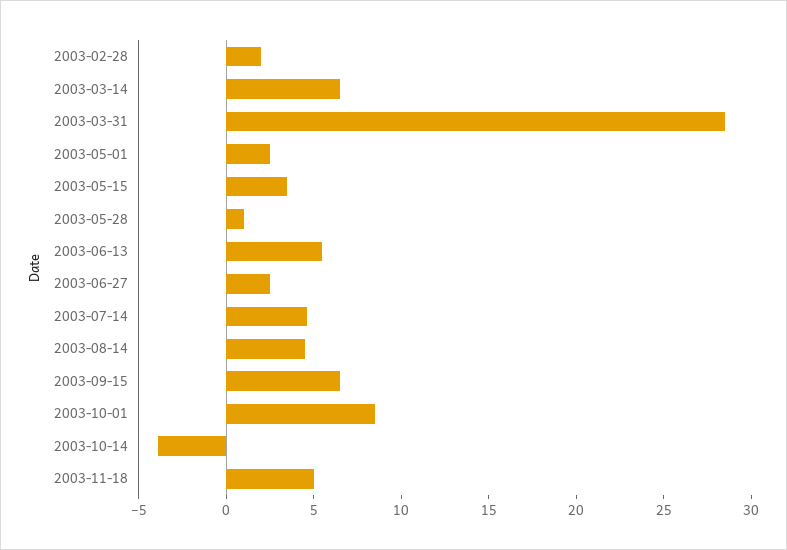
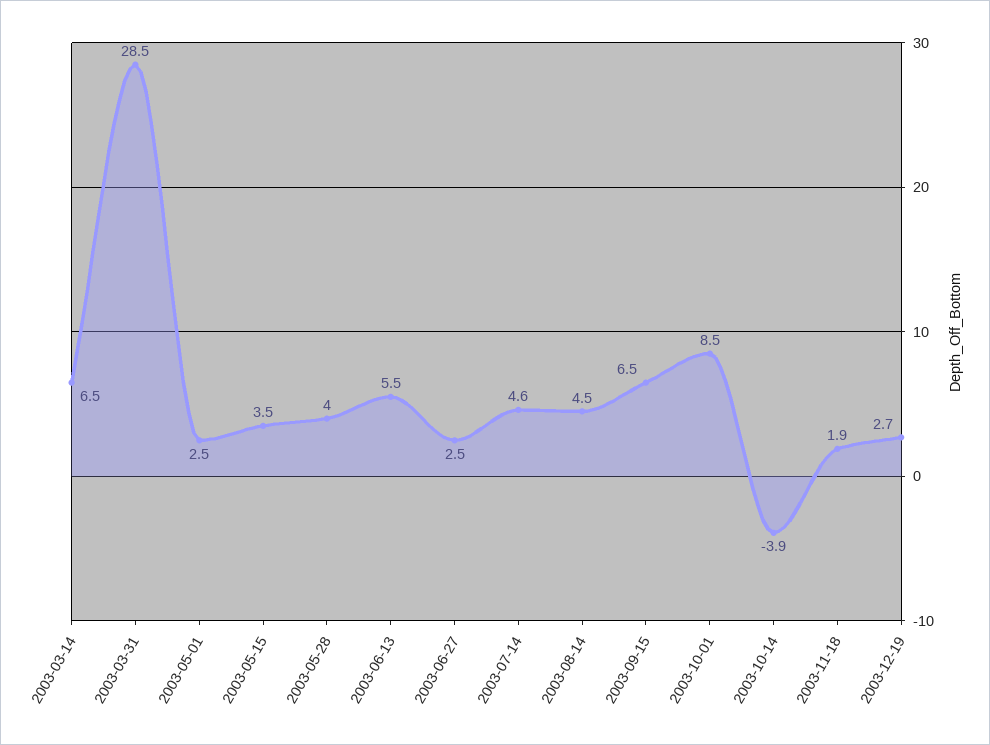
2003-02-28: 2 -> none
2003-05-28: 1 -> 4
2003-11-18: 5 -> 1.9
2003-12-19: none -> 2.7

